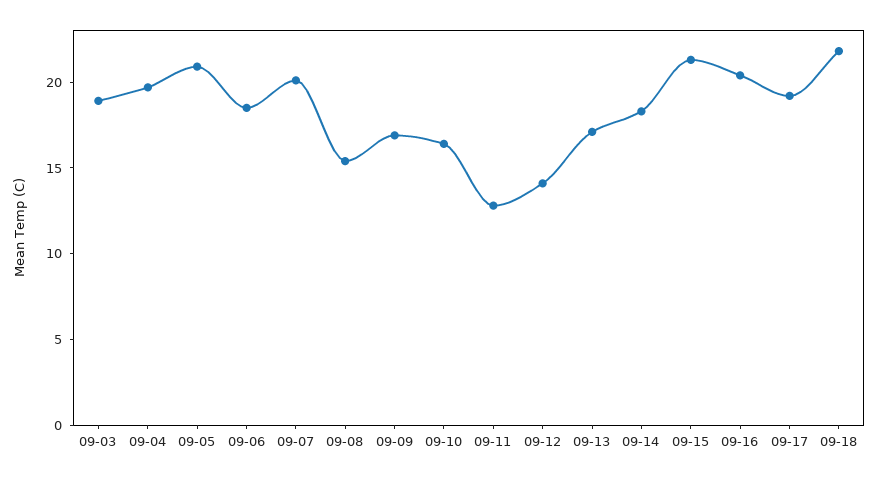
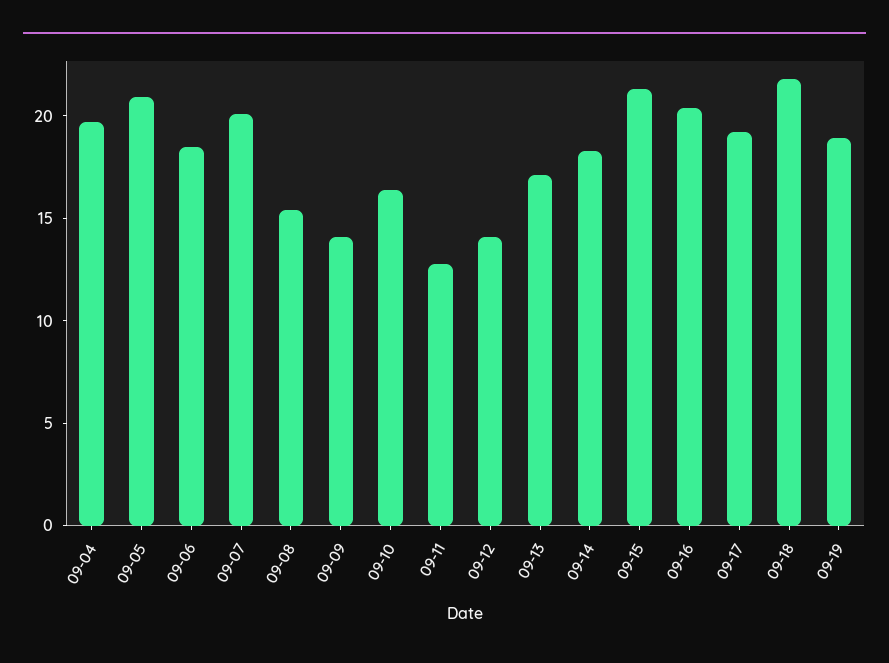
09-03: 19 -> none
09-09: 17 -> 14
09-19: none -> 19

